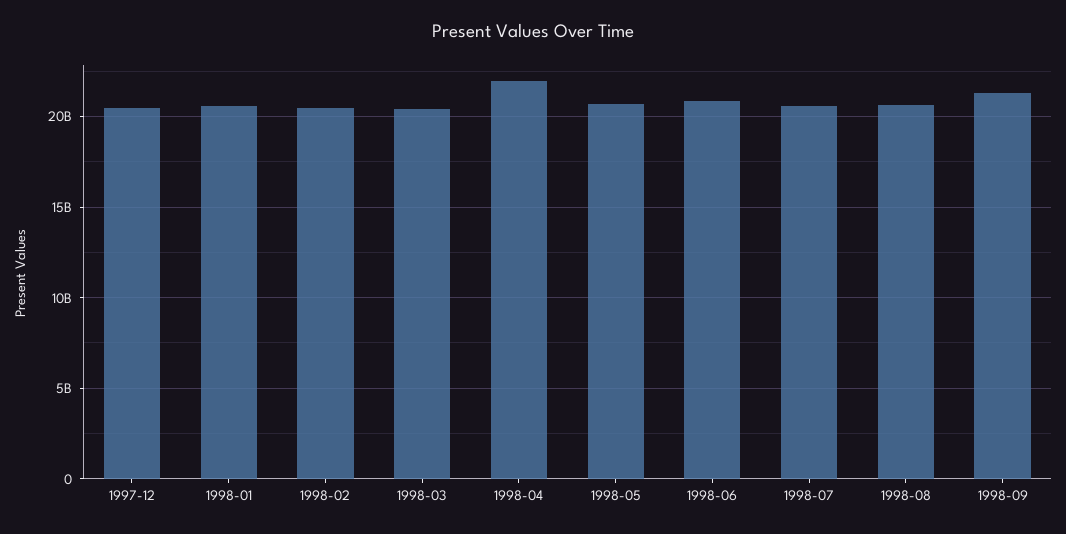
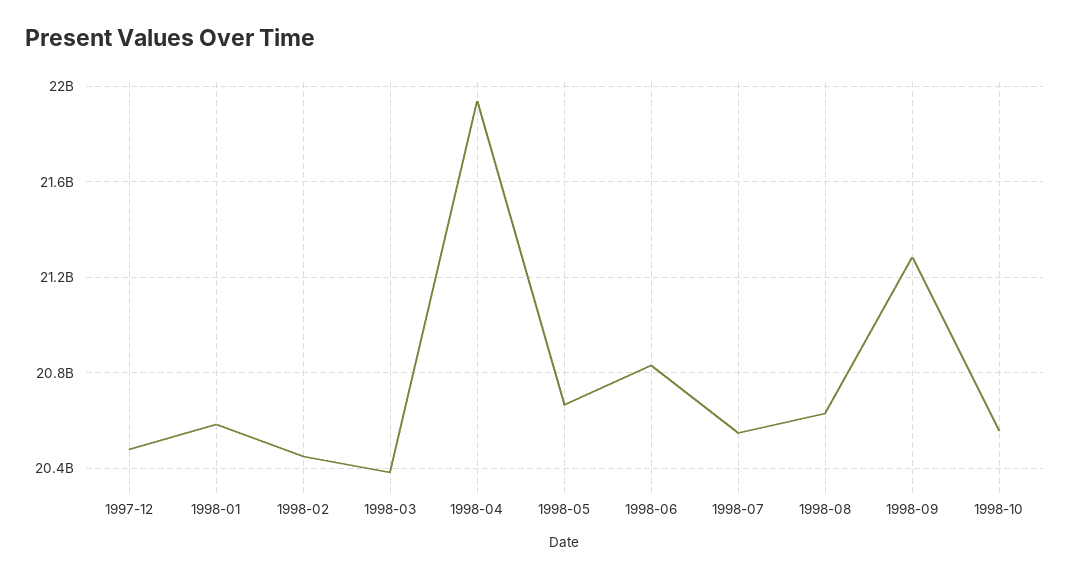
1998-10: none -> 20550000000

